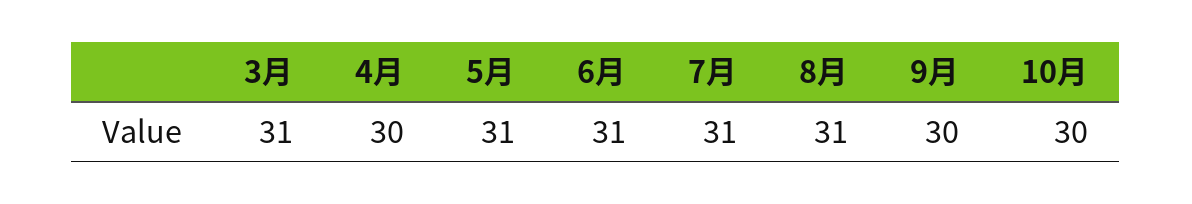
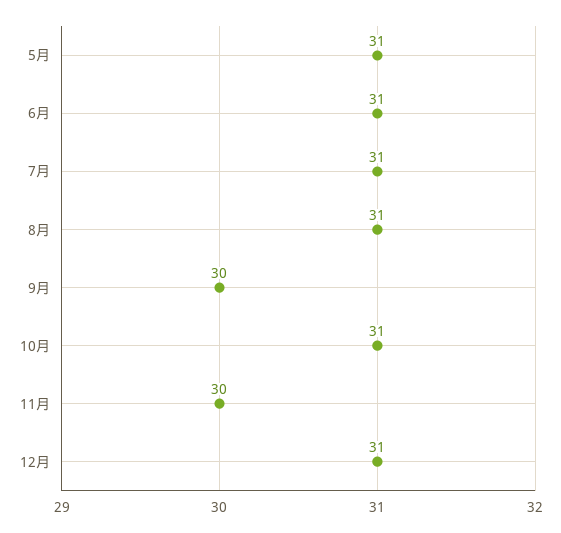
3月: 31 -> none
4月: 30 -> none
10月: 30 -> 31
11月: none -> 30
12月: none -> 31

